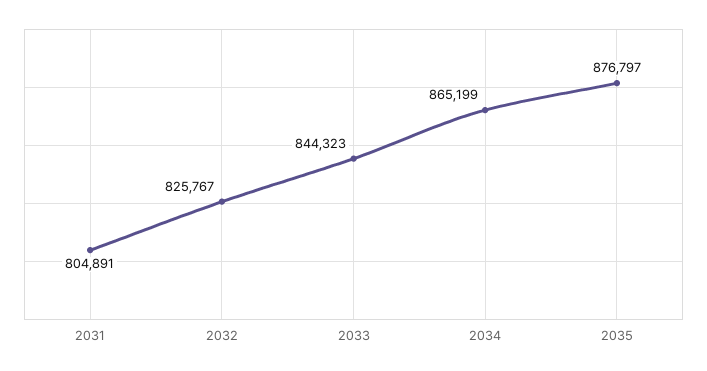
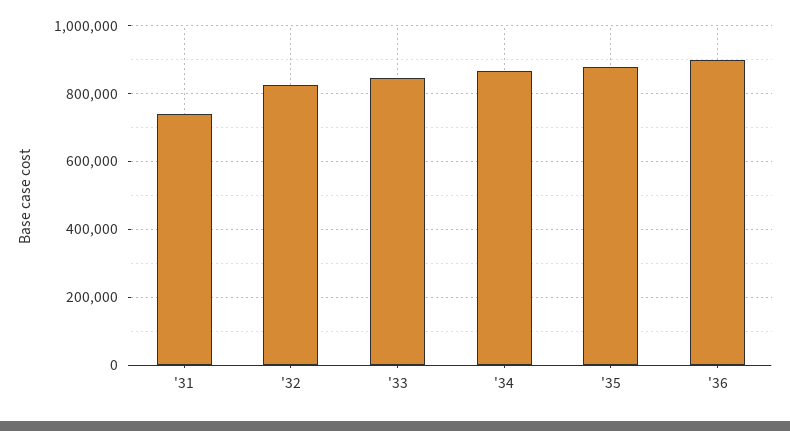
2031: 804891 -> 740000
'36: none -> 900000

